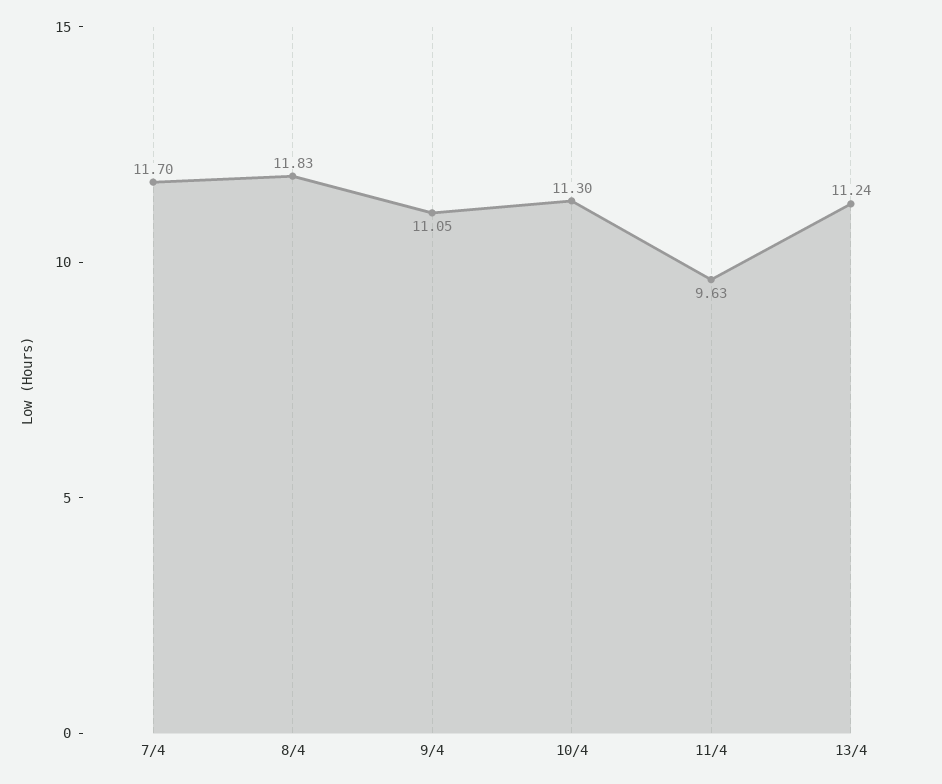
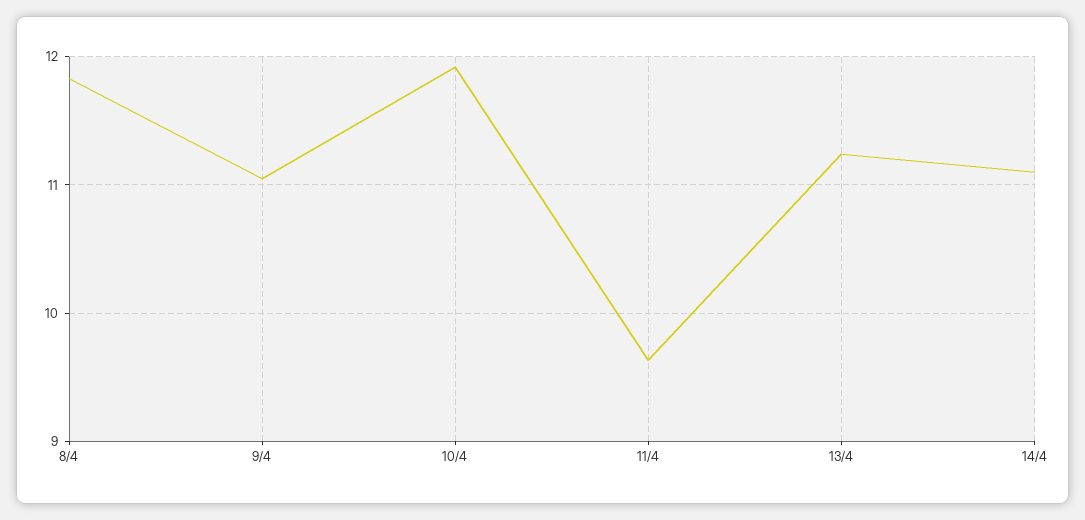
7/4: 11.7 -> none
10/4: 11.3 -> 11.9
14/4: none -> 11.1

